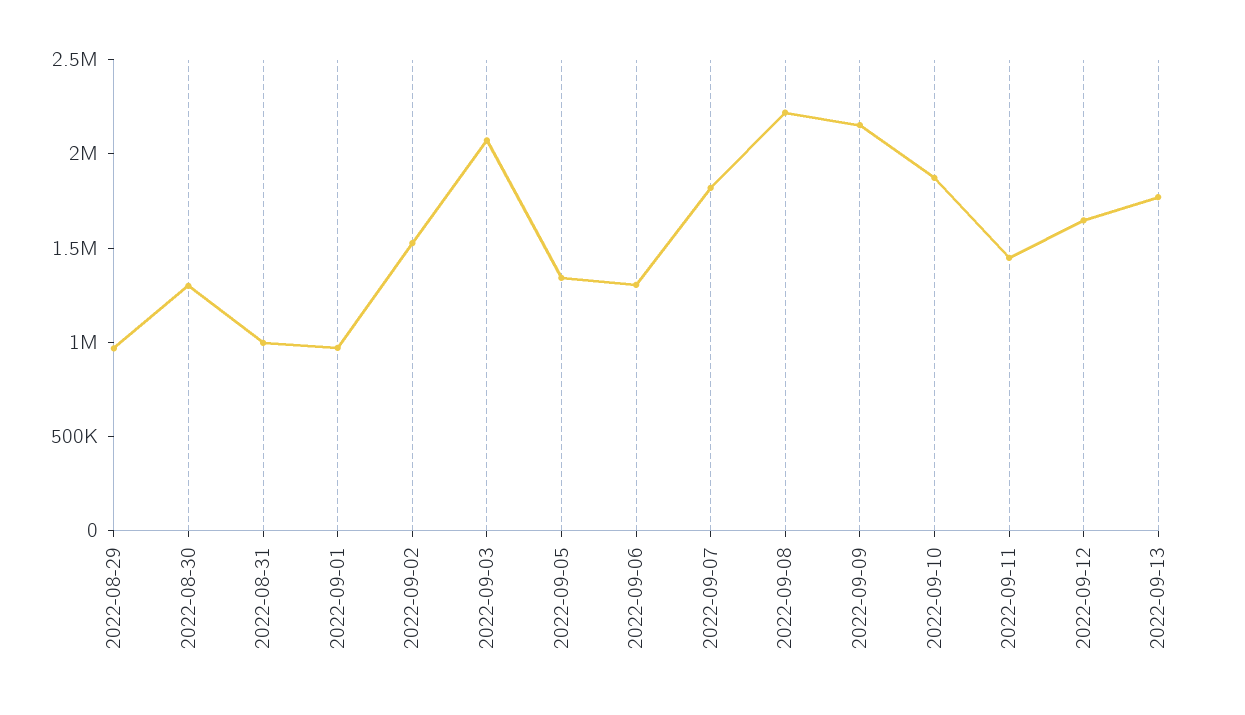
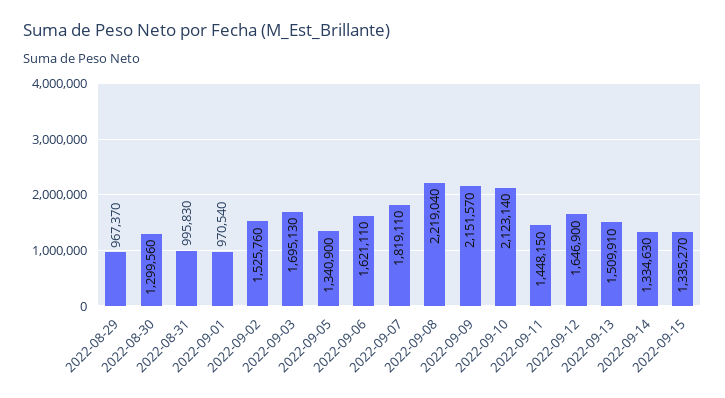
2022-09-03: 2100000 -> 1695130
2022-09-06: 1300000 -> 1621110
2022-09-10: 1900000 -> 2123140
2022-09-13: 1800000 -> 1509910
2022-09-14: none -> 1334630
2022-09-15: none -> 1335270

